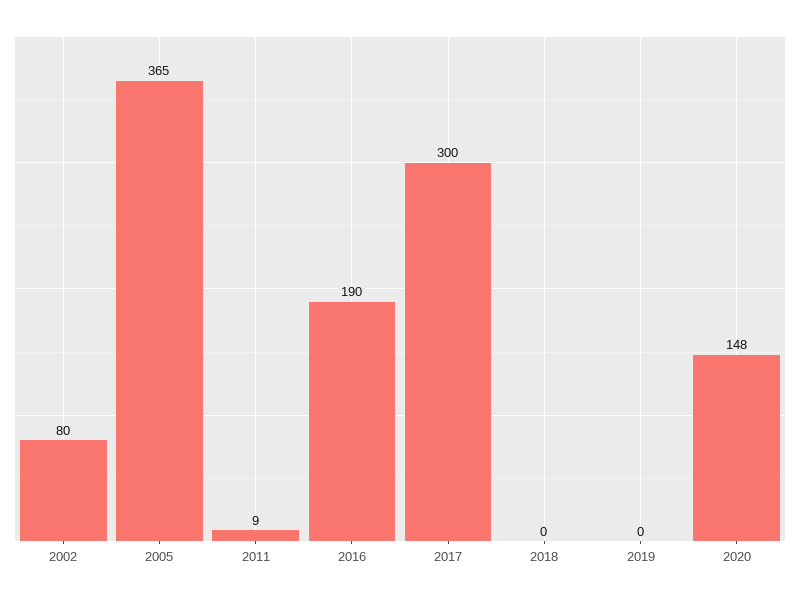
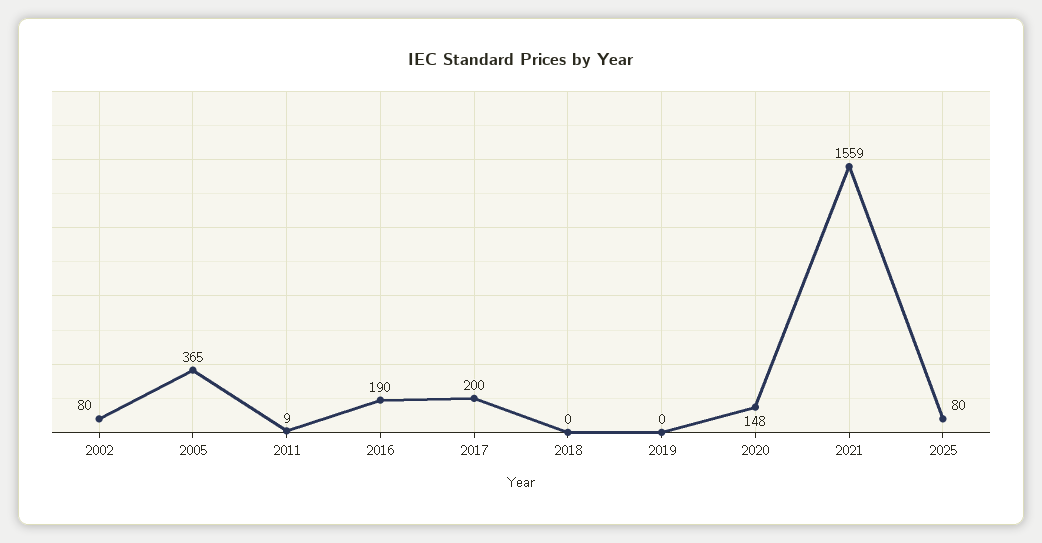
2017: 300 -> 200
2021: none -> 1559
2025: none -> 80

